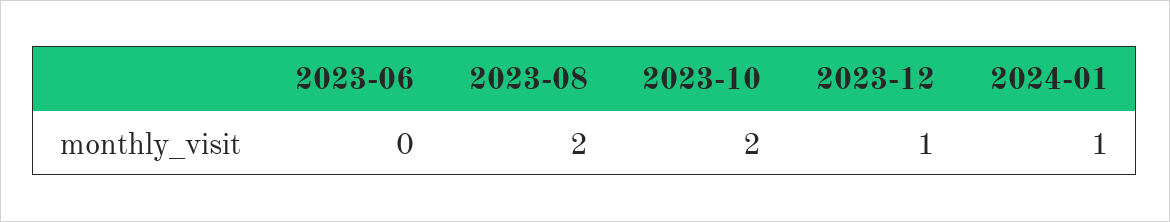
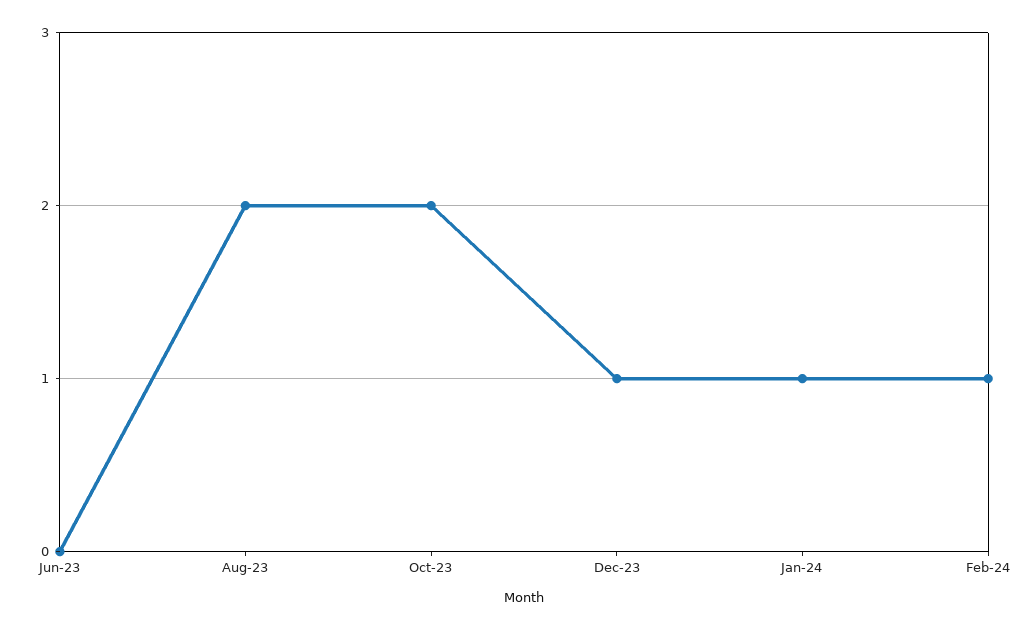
Feb-24: none -> 1

